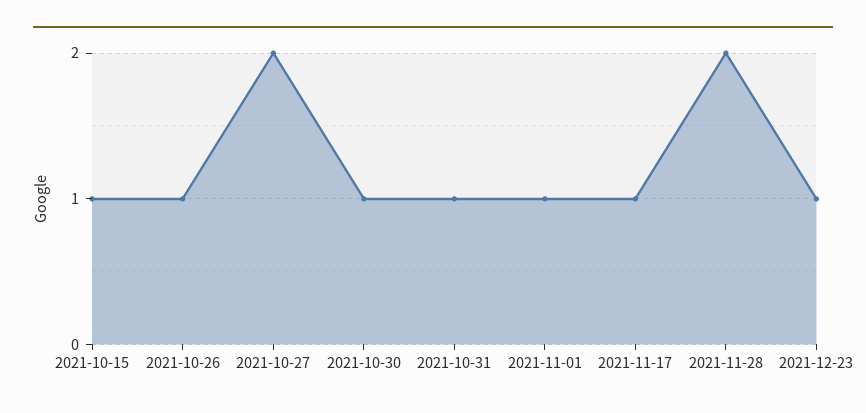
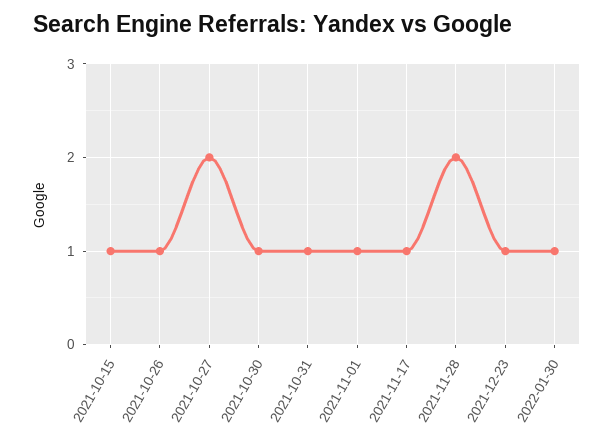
2022-01-30: none -> 1

